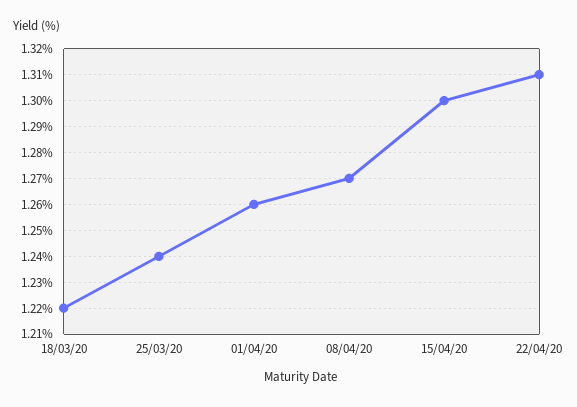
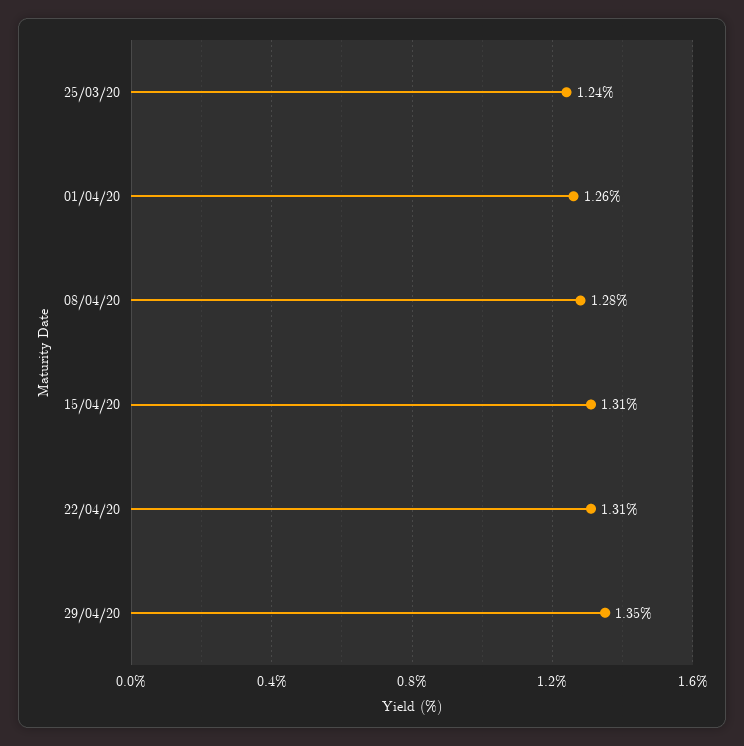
18/03/20: 1.22 -> none
08/04/20: 1.27 -> 1.28
15/04/20: 1.3 -> 1.31
29/04/20: none -> 1.35

